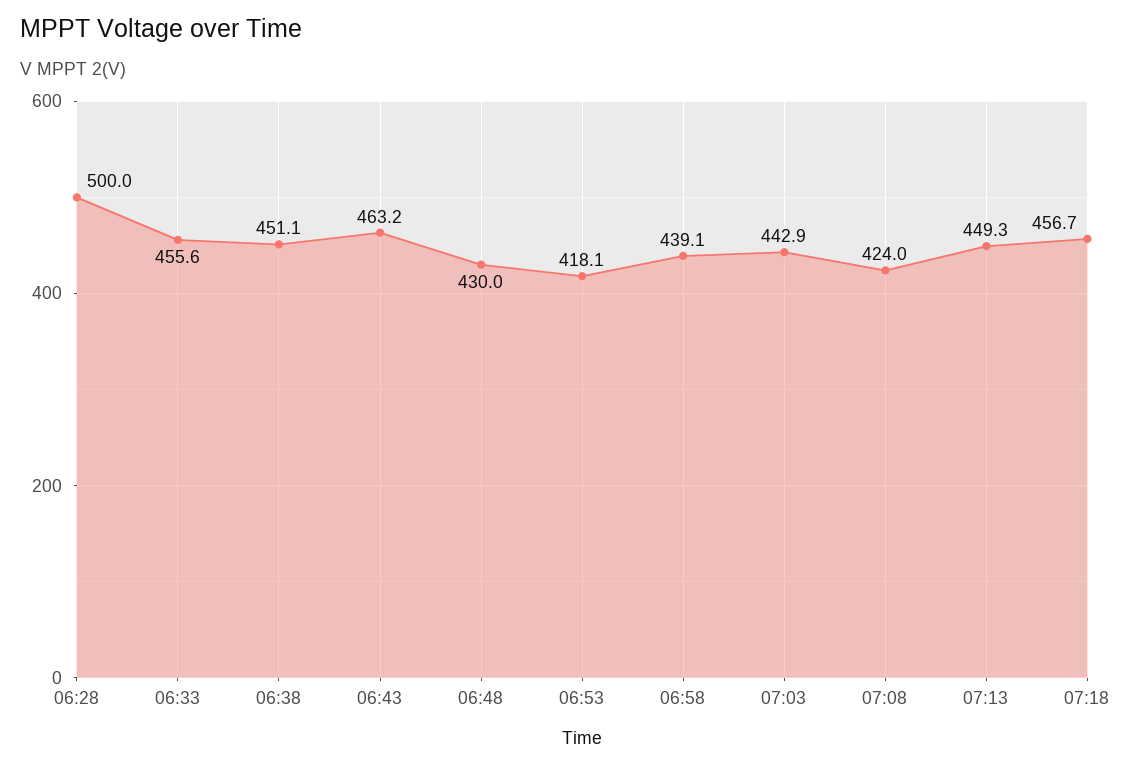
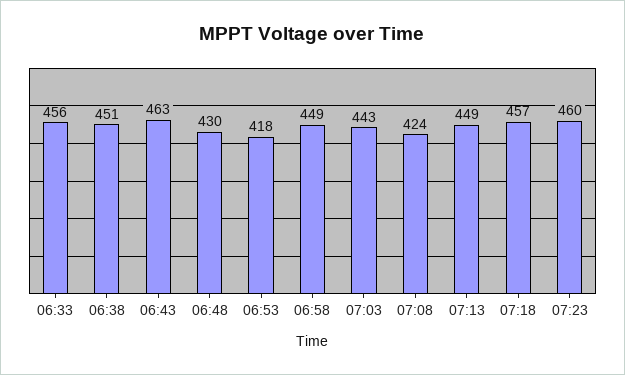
06:28: 500 -> none
06:58: 439.1 -> 449
07:23: none -> 460

